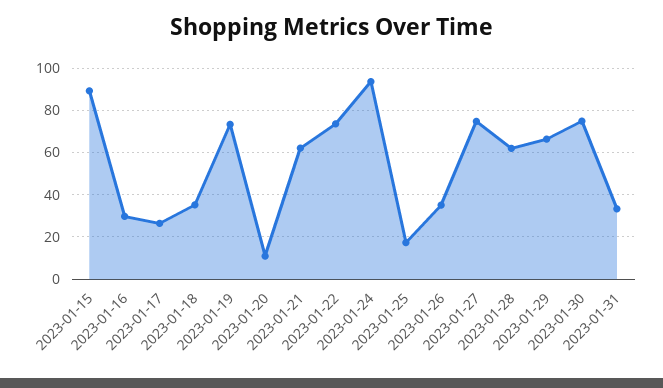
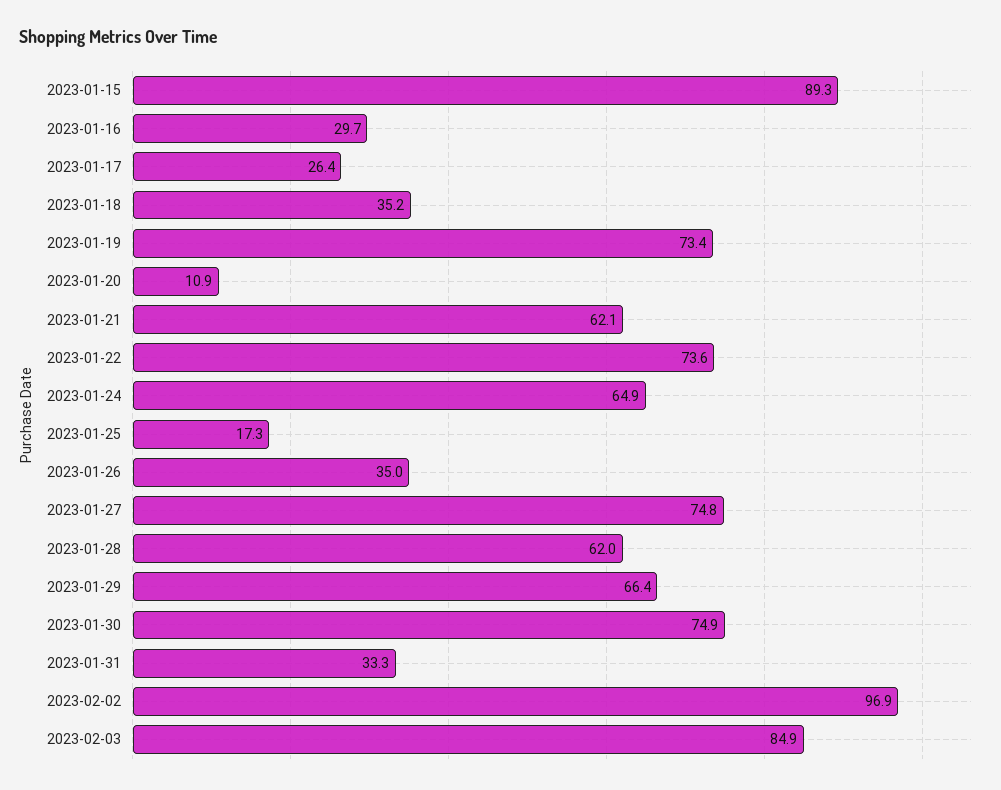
2023-01-24: 95 -> 64.9
2023-02-02: none -> 96.9
2023-02-03: none -> 84.9

